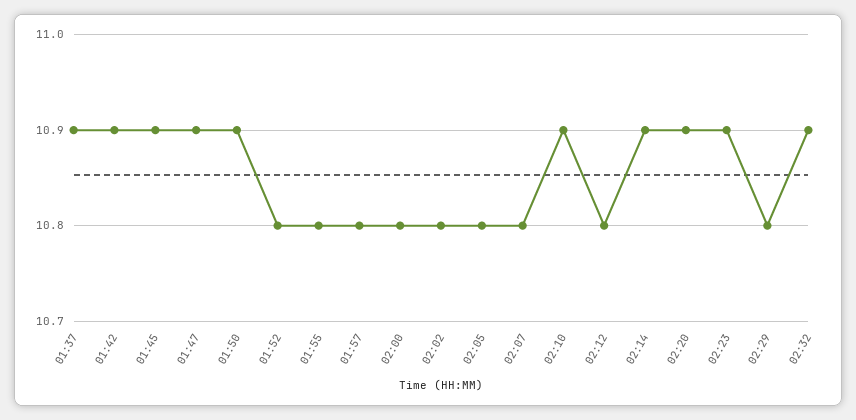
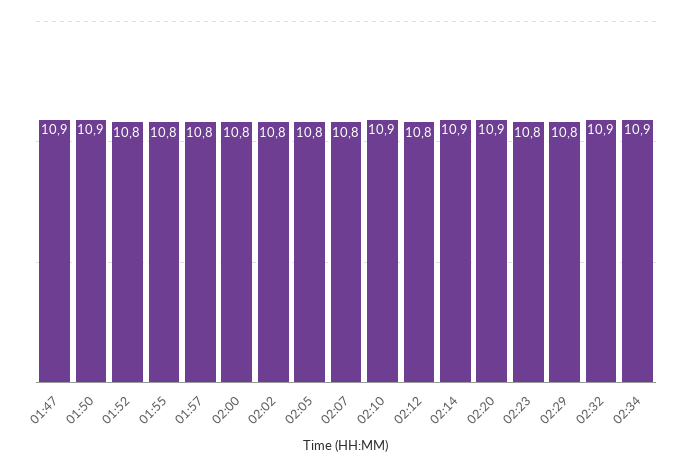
01:37: 10.9 -> none
01:42: 10.9 -> none
01:45: 10.9 -> none
02:23: 10.9 -> 10.8
02:34: none -> 10.9

